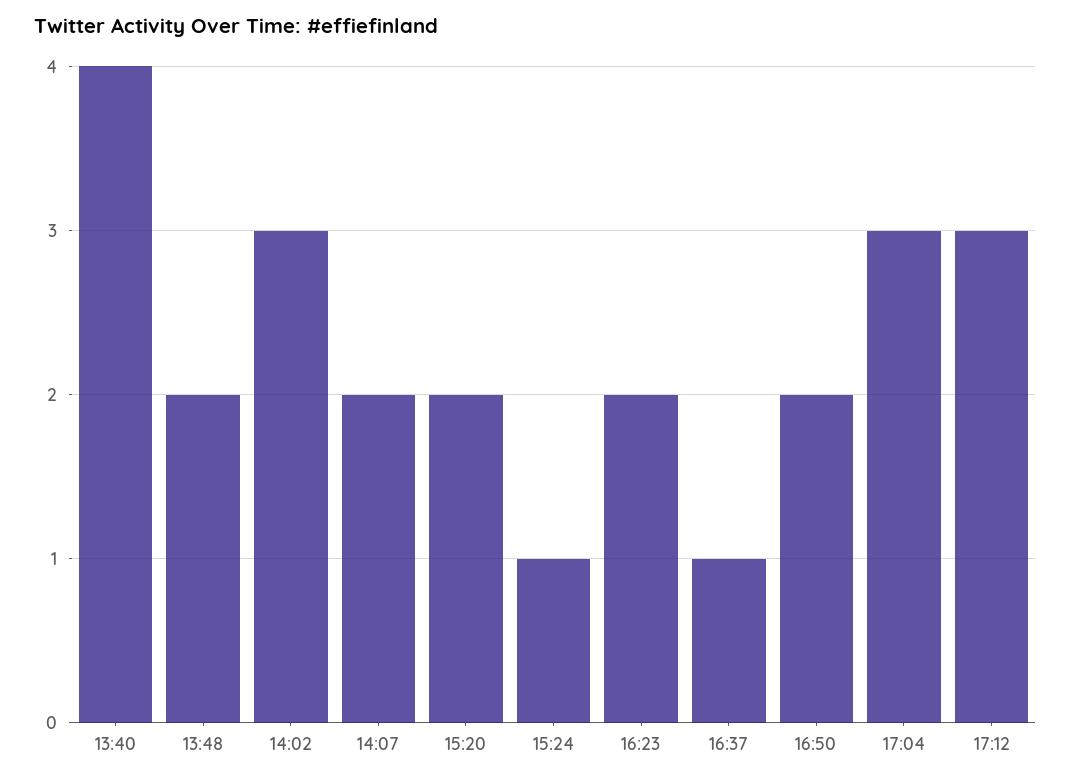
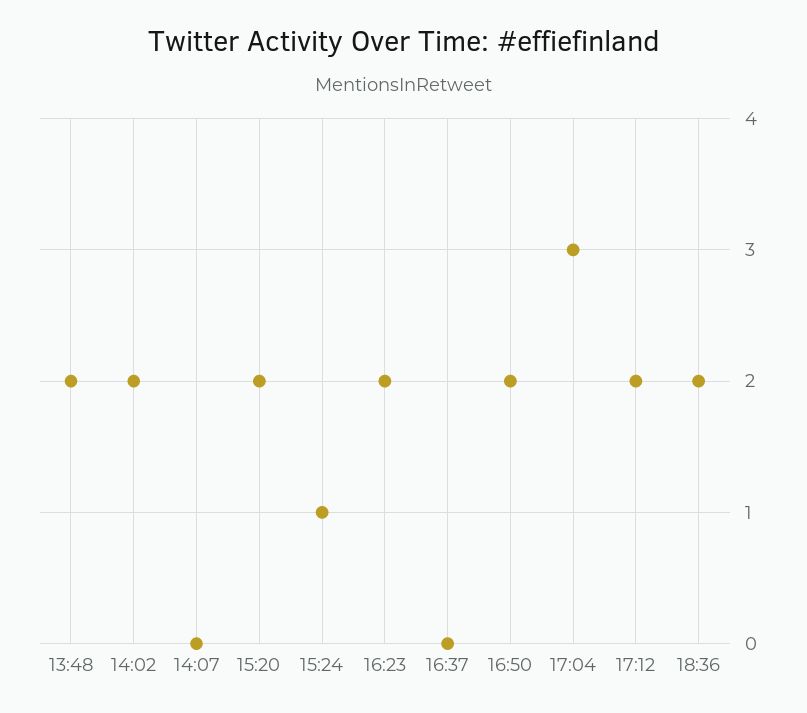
13:40: 4 -> none
14:02: 3 -> 2
14:07: 2 -> 0
16:37: 1 -> 0
17:12: 3 -> 2
18:36: none -> 2

